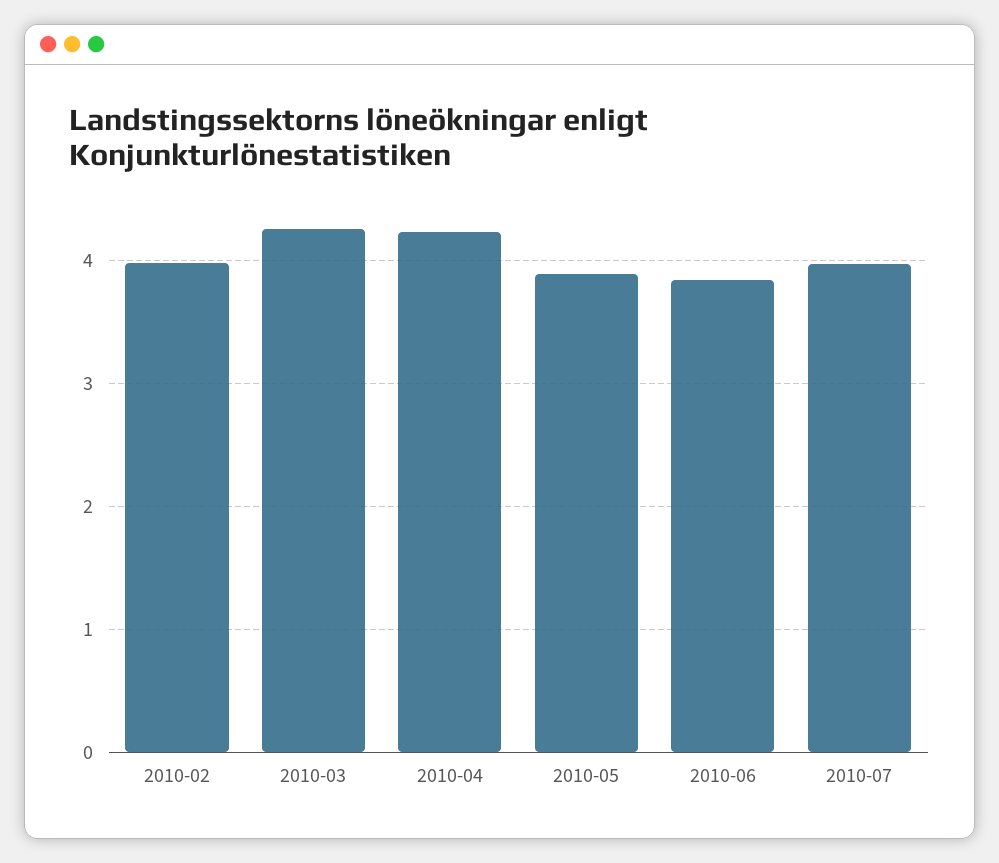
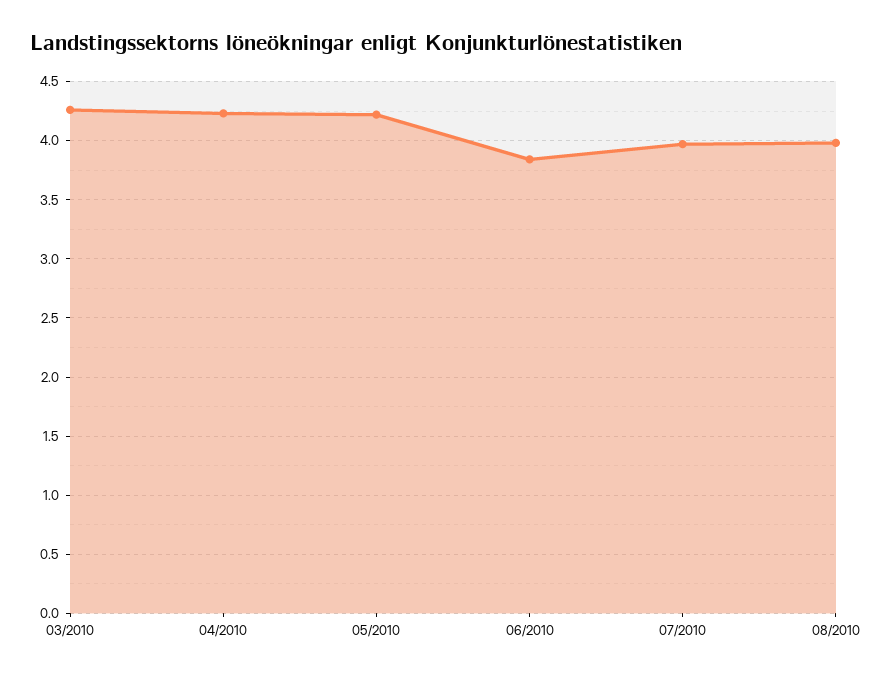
2010-02: 4 -> none
2010-05: 3.9 -> 4.2
08/2010: none -> 4

